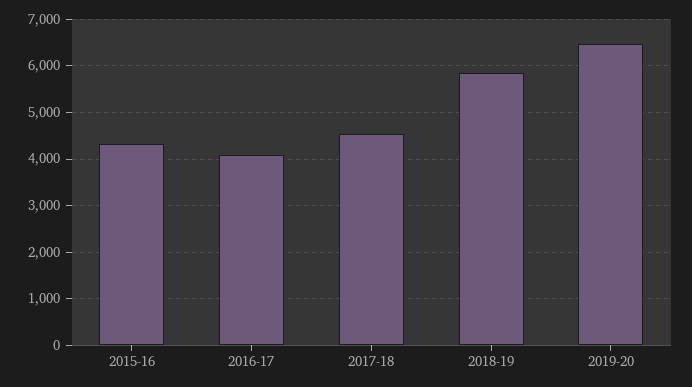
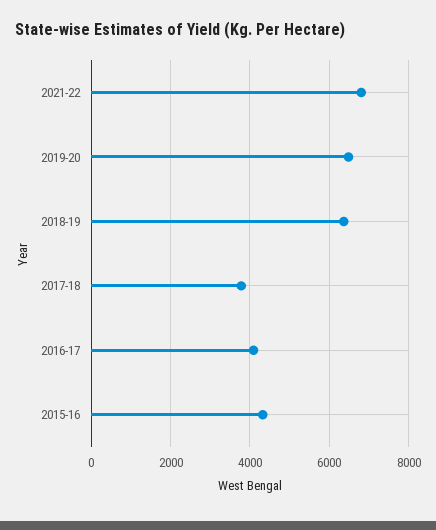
2017-18: 4600 -> 3800
2018-19: 5800 -> 6400
2021-22: none -> 6800

